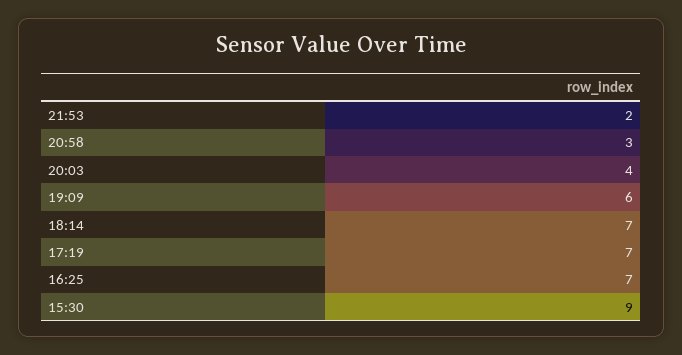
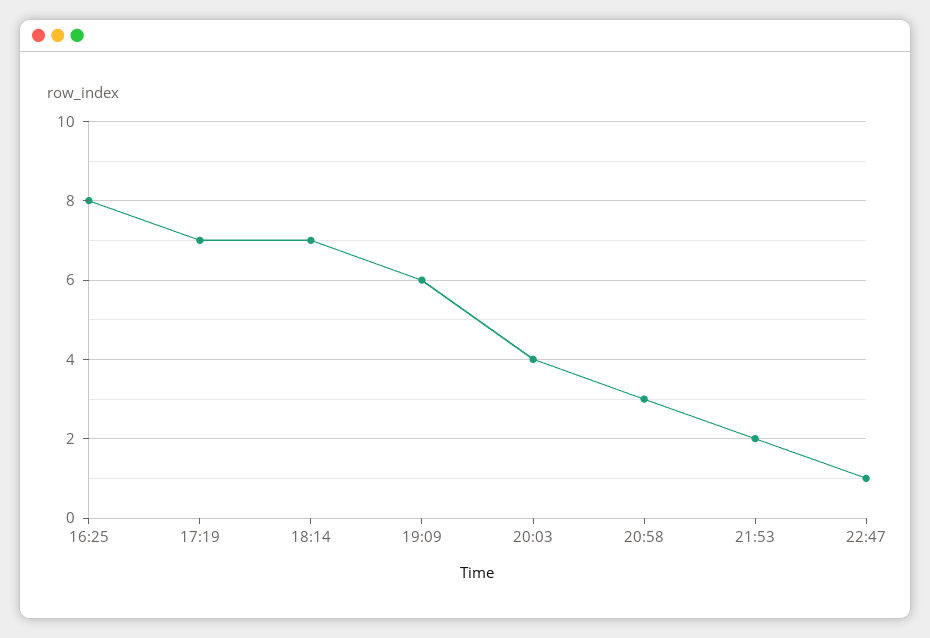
16:25: 7 -> 8
15:30: 9 -> none
22:47: none -> 1

